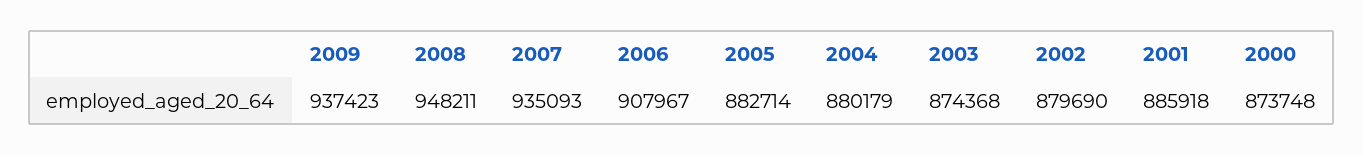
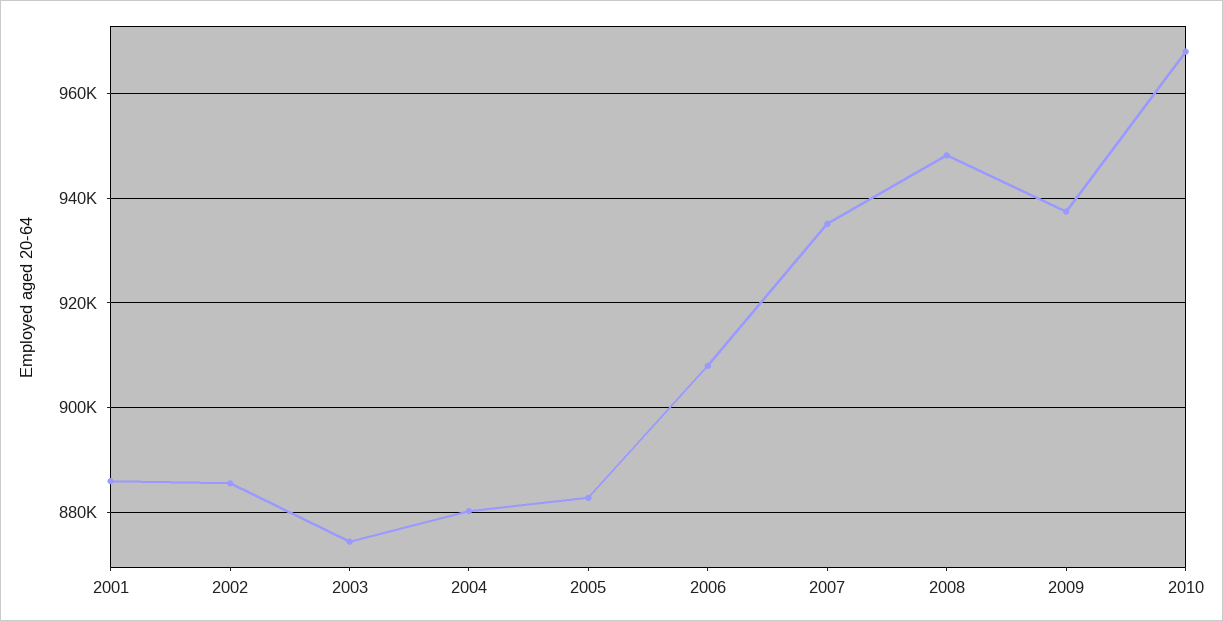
2002: 879690 -> 886000
2000: 873748 -> none
2010: none -> 968000

